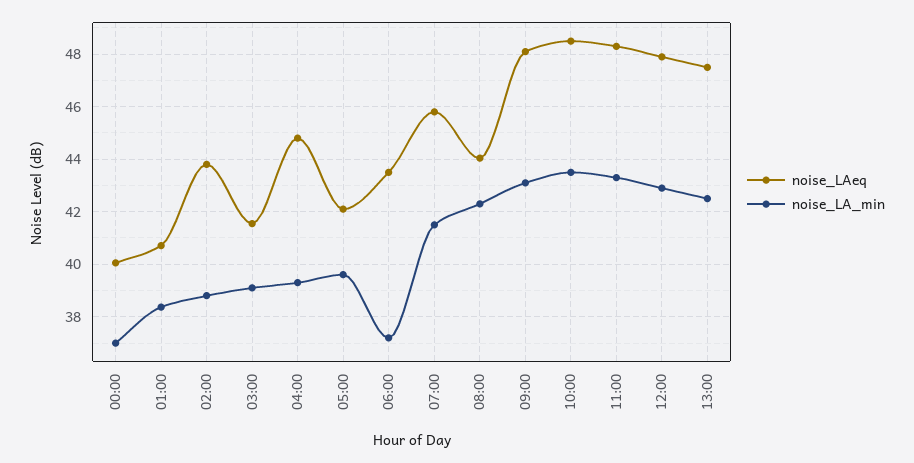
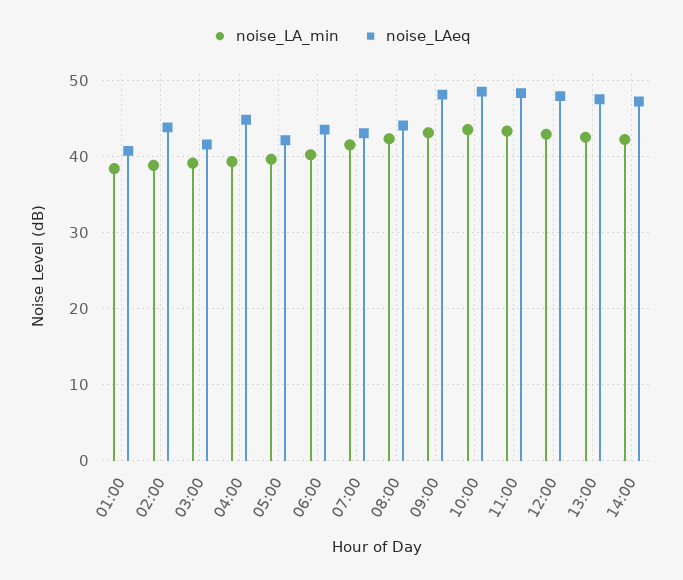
noise_LAeq, 00:00: 40 -> none
noise_LA_min, 00:00: 37 -> none
noise_LA_min, 06:00: 37.25 -> 40
noise_LAeq, 07:00: 45.75 -> 43
noise_LA_min, 14:00: none -> 42
noise_LAeq, 14:00: none -> 47

